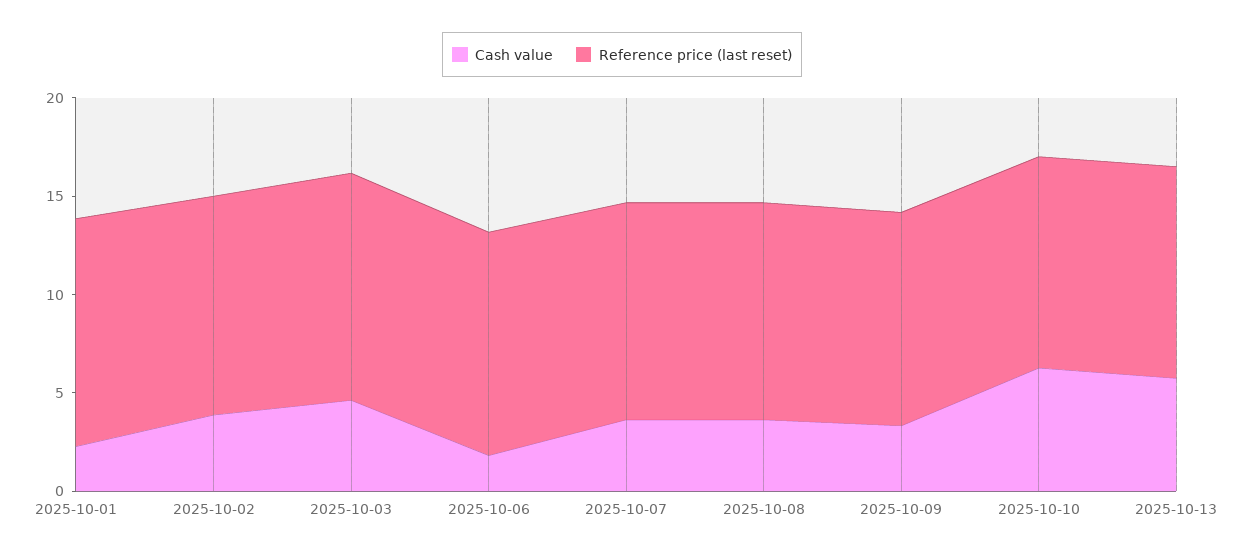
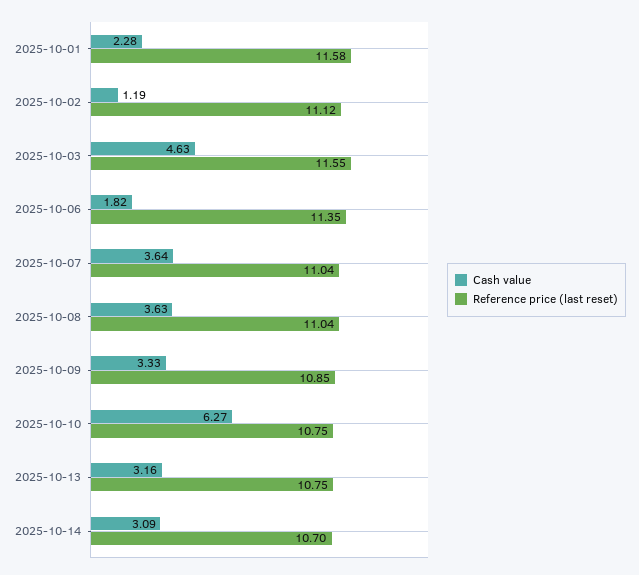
Cash value, 2025-10-02: 4 -> 1.19
Cash value, 2025-10-13: 6 -> 3.16
Cash value, 2025-10-14: none -> 3.09
Reference price (last reset), 2025-10-14: none -> 10.7

